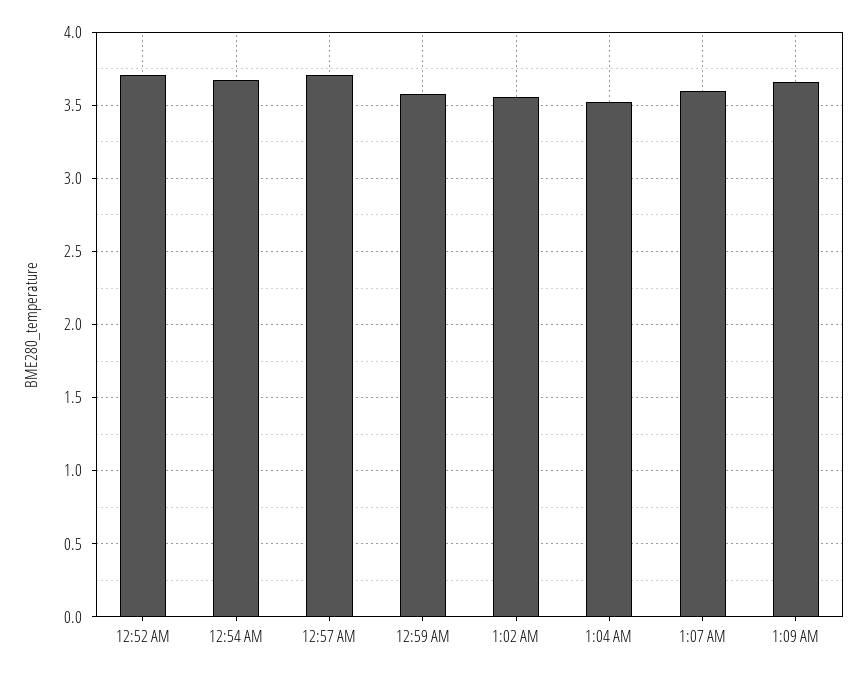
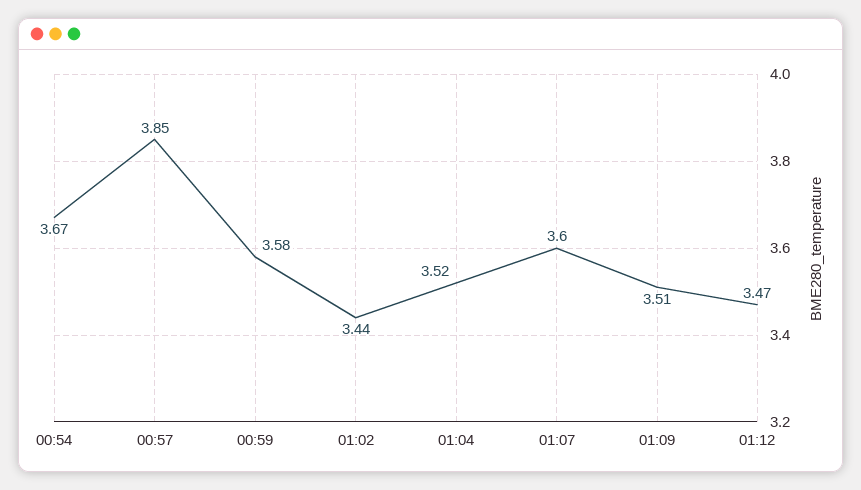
12:52 AM: 3.7 -> none
12:57 AM: 3.7 -> 3.85
1:02 AM: 3.55 -> 3.44
1:09 AM: 3.65 -> 3.51
01:12: none -> 3.47

